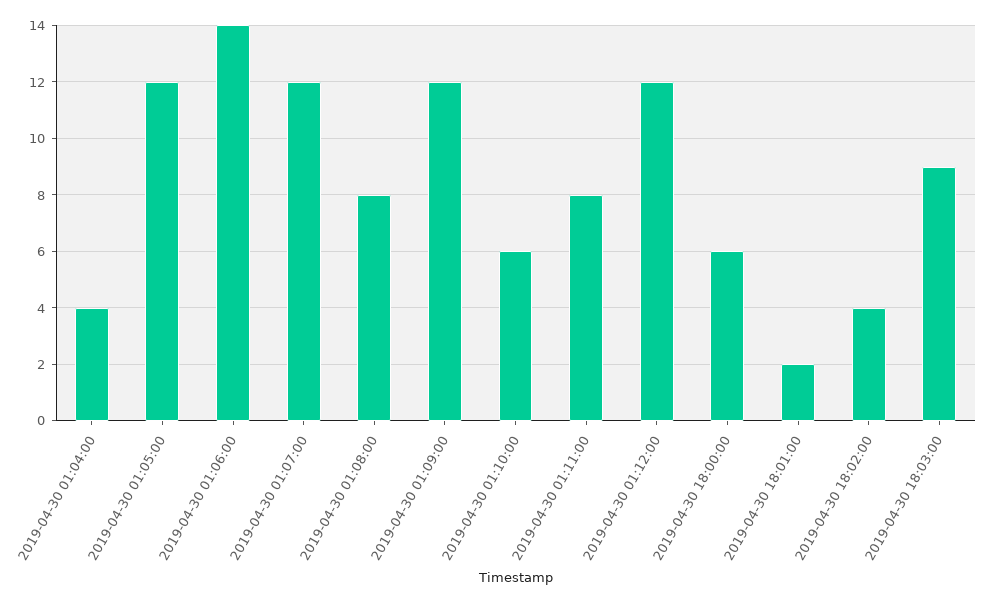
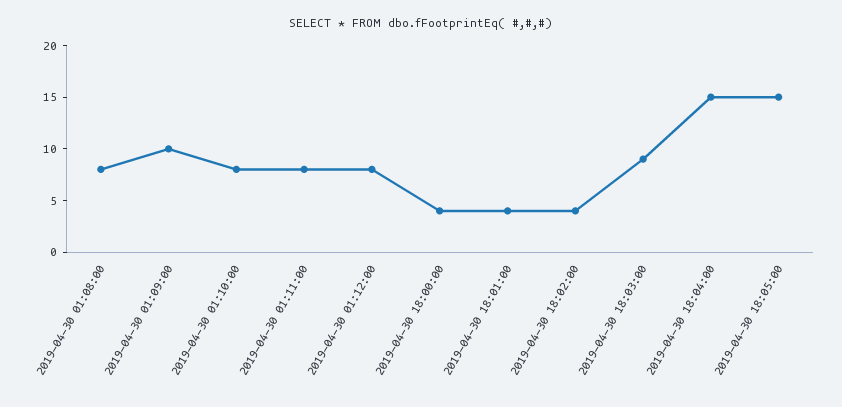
2019-04-30 01:04:00: 4 -> none
2019-04-30 01:05:00: 12 -> none
2019-04-30 01:06:00: 14 -> none
2019-04-30 01:07:00: 12 -> none
2019-04-30 01:09:00: 12 -> 10
2019-04-30 01:10:00: 6 -> 8
2019-04-30 01:12:00: 12 -> 8
2019-04-30 18:00:00: 6 -> 4
2019-04-30 18:01:00: 2 -> 4
2019-04-30 18:04:00: none -> 15
2019-04-30 18:05:00: none -> 15

